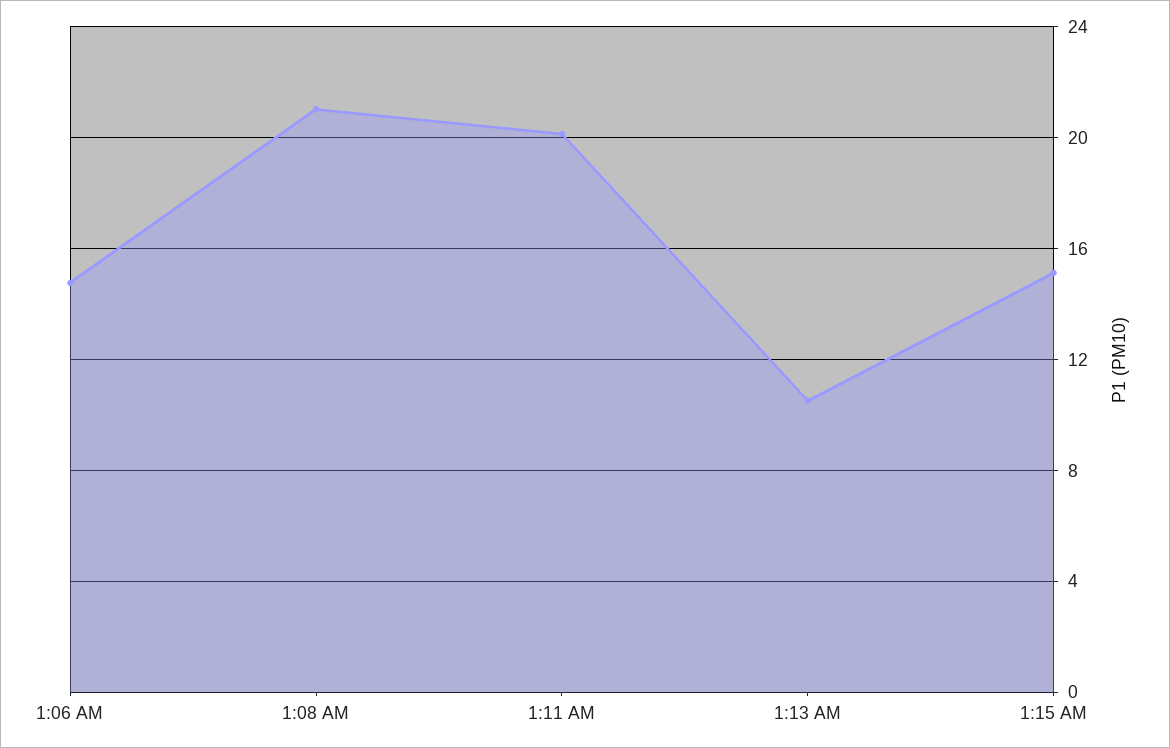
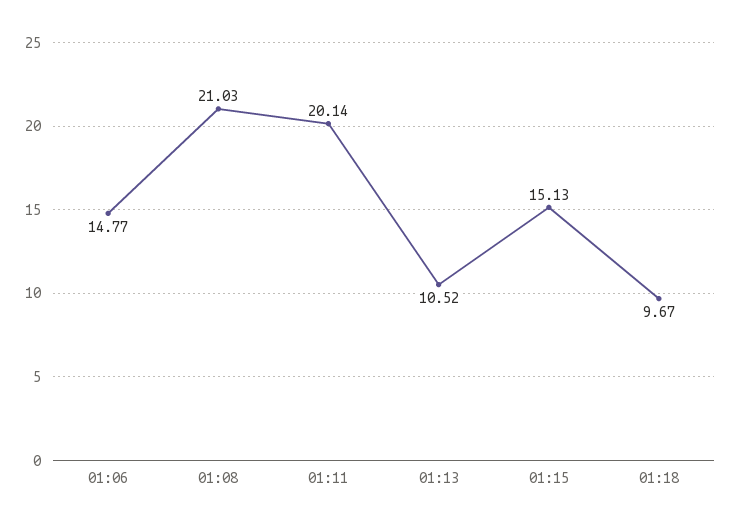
01:18: none -> 9.67

